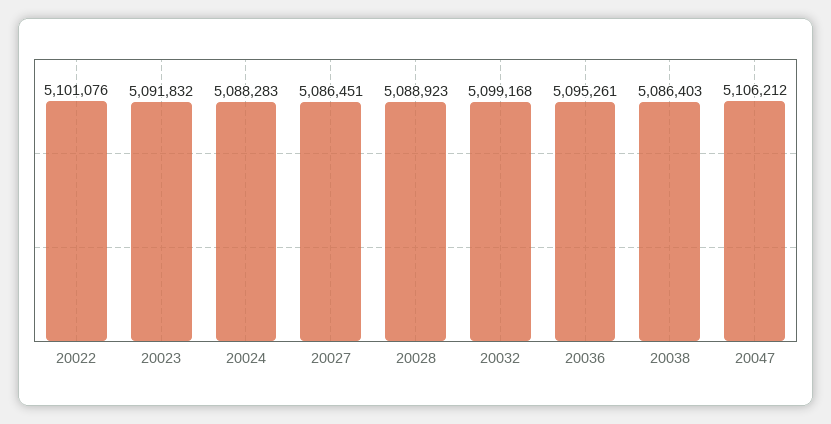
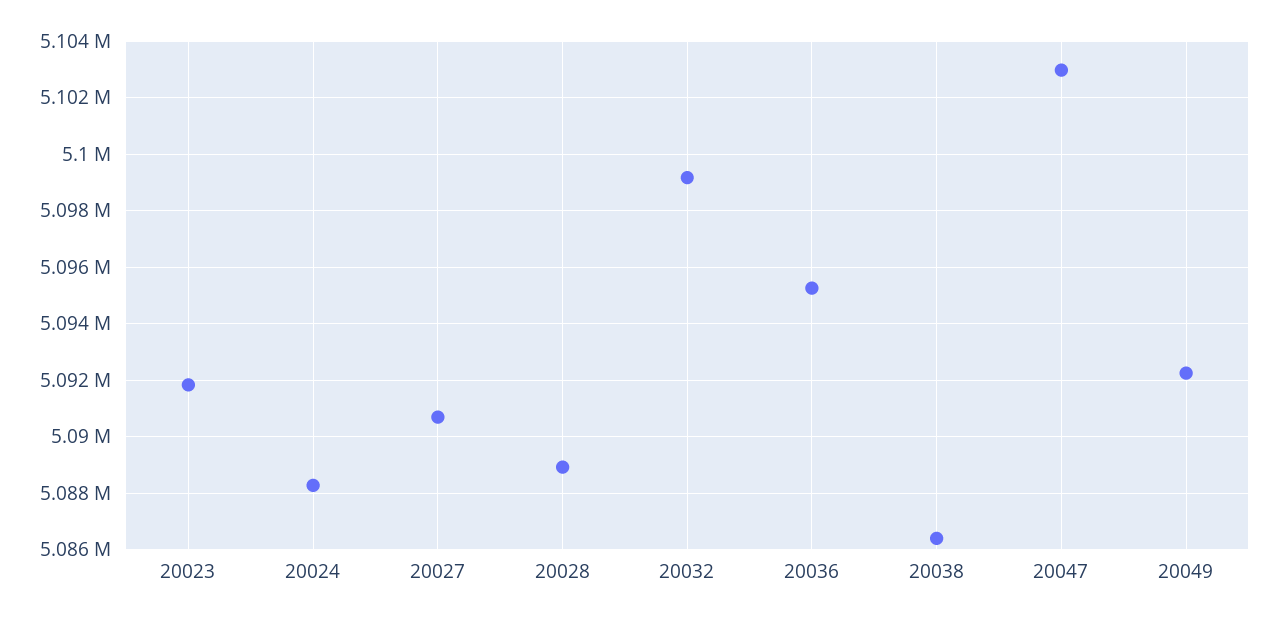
20022: 5101076 -> none
20027: 5086451 -> 5090750
20047: 5106212 -> 5103000
20049: none -> 5092250

